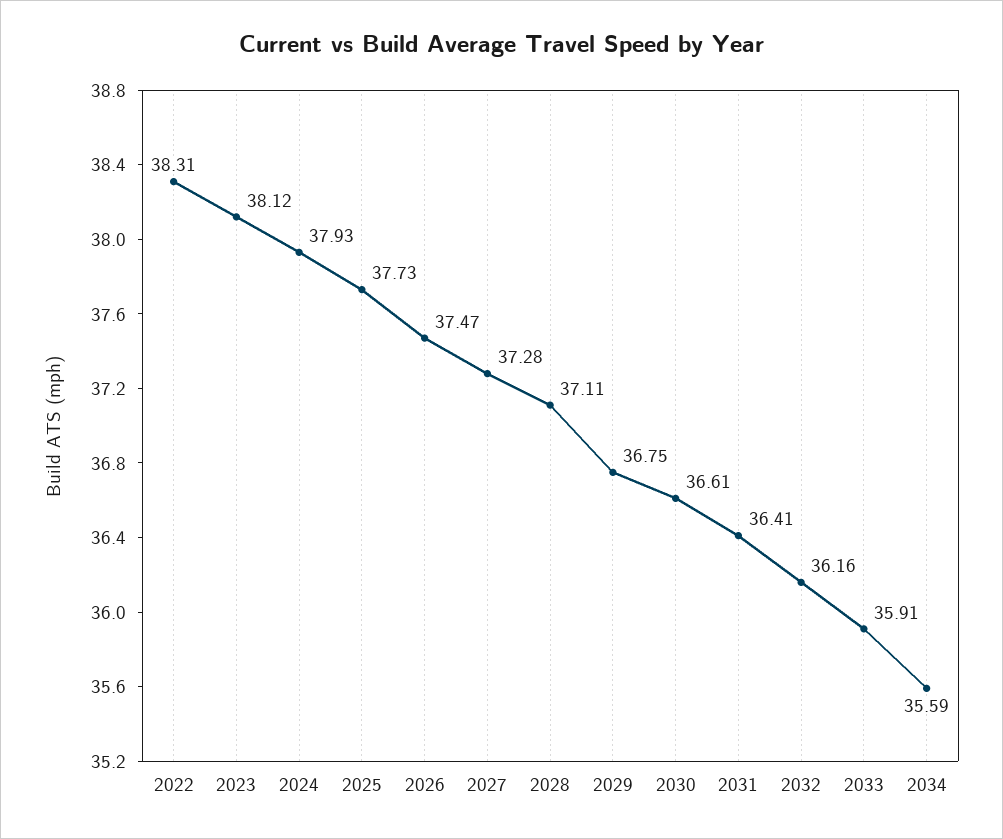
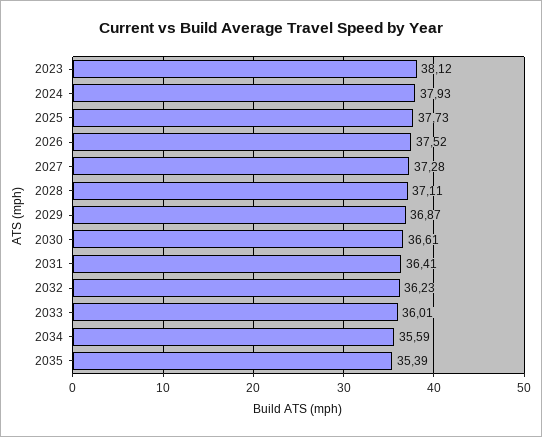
2022: 38.31 -> none
2026: 37.47 -> 37.52
2029: 36.75 -> 36.87
2032: 36.16 -> 36.23
2033: 35.91 -> 36.01
2035: none -> 35.39

